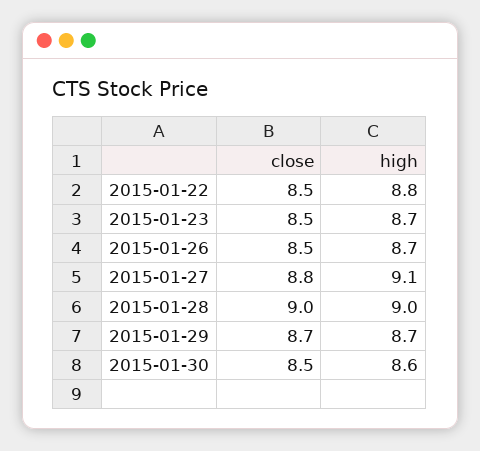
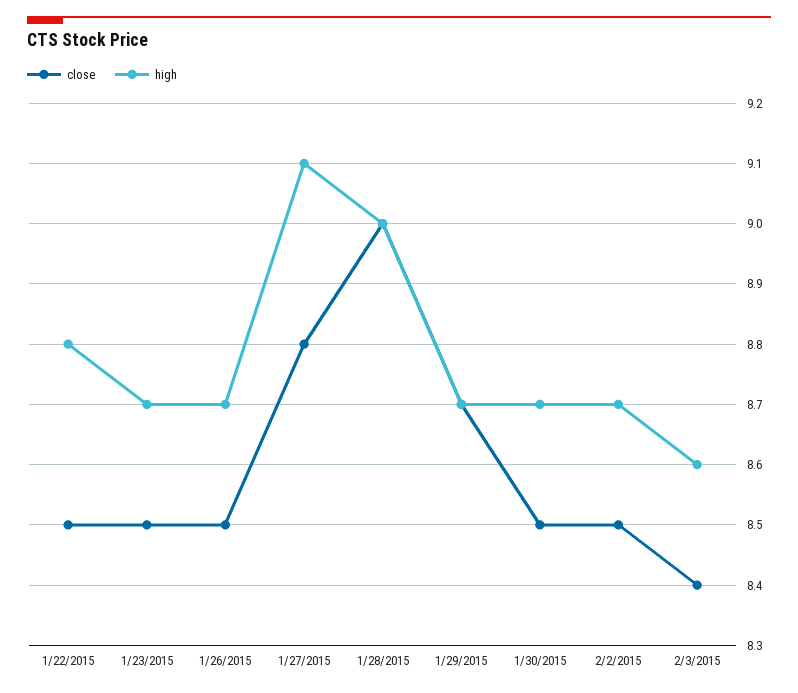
high, 2015-01-30: 8.6 -> 8.7
close, 2/2/2015: none -> 8.5
high, 2/2/2015: none -> 8.7
close, 2/3/2015: none -> 8.4
high, 2/3/2015: none -> 8.6

